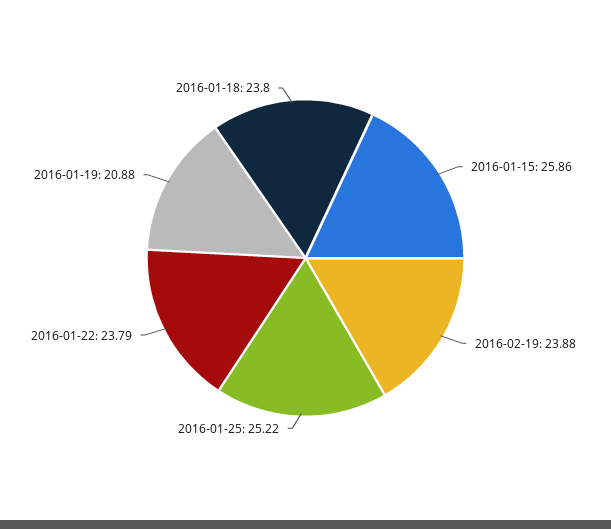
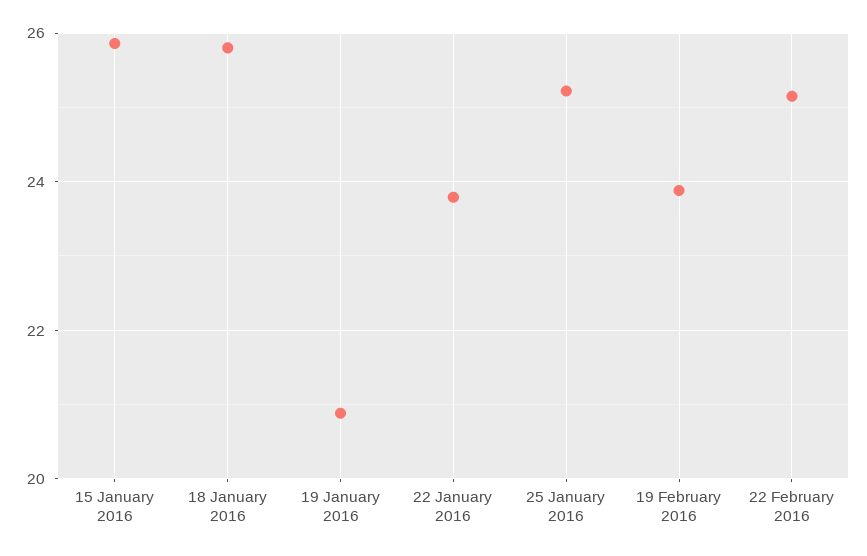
2016-01-18: 23.8 -> 25.8
22 February 2016: none -> 25.2

